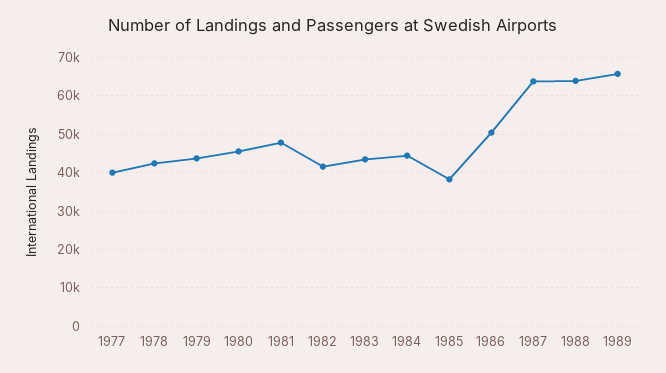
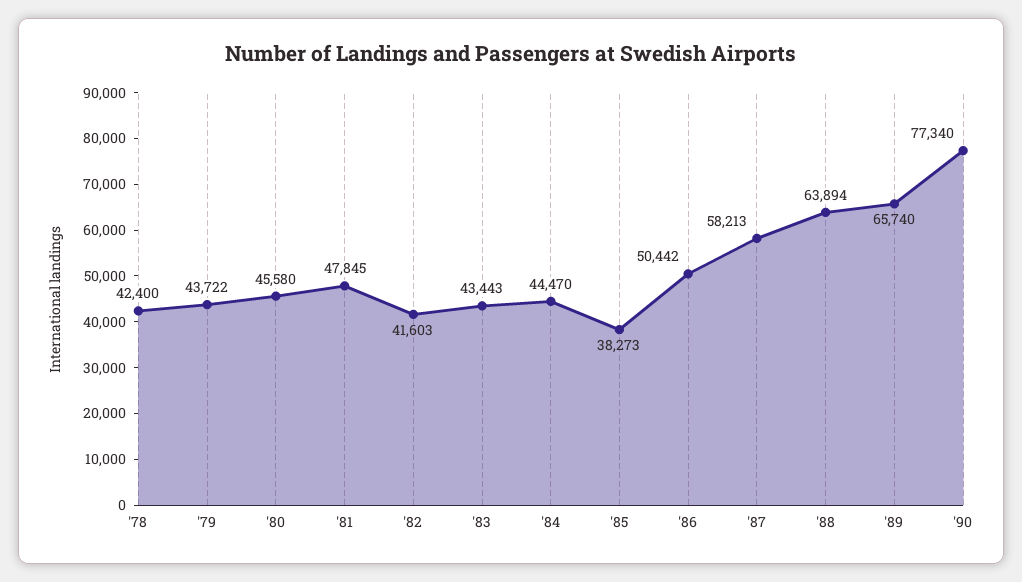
1977: 40000 -> none
1987: 64000 -> 58213
'90: none -> 77340

